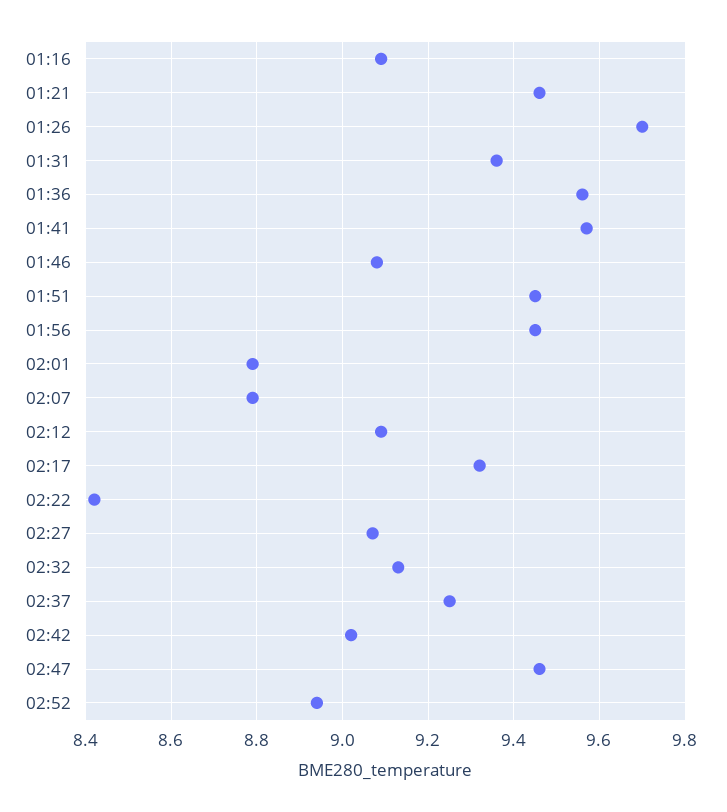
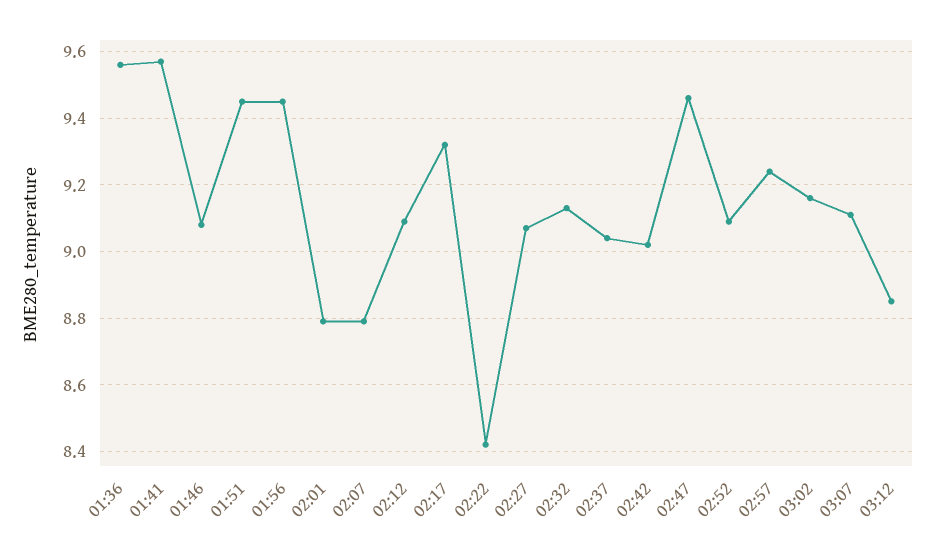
01:16: 9.1 -> none
01:21: 9.45 -> none
01:26: 9.7 -> none
01:31: 9.35 -> none
02:37: 9.25 -> 9.05
02:52: 8.95 -> 9.1
02:57: none -> 9.25
03:02: none -> 9.15
03:07: none -> 9.1
03:12: none -> 8.85

